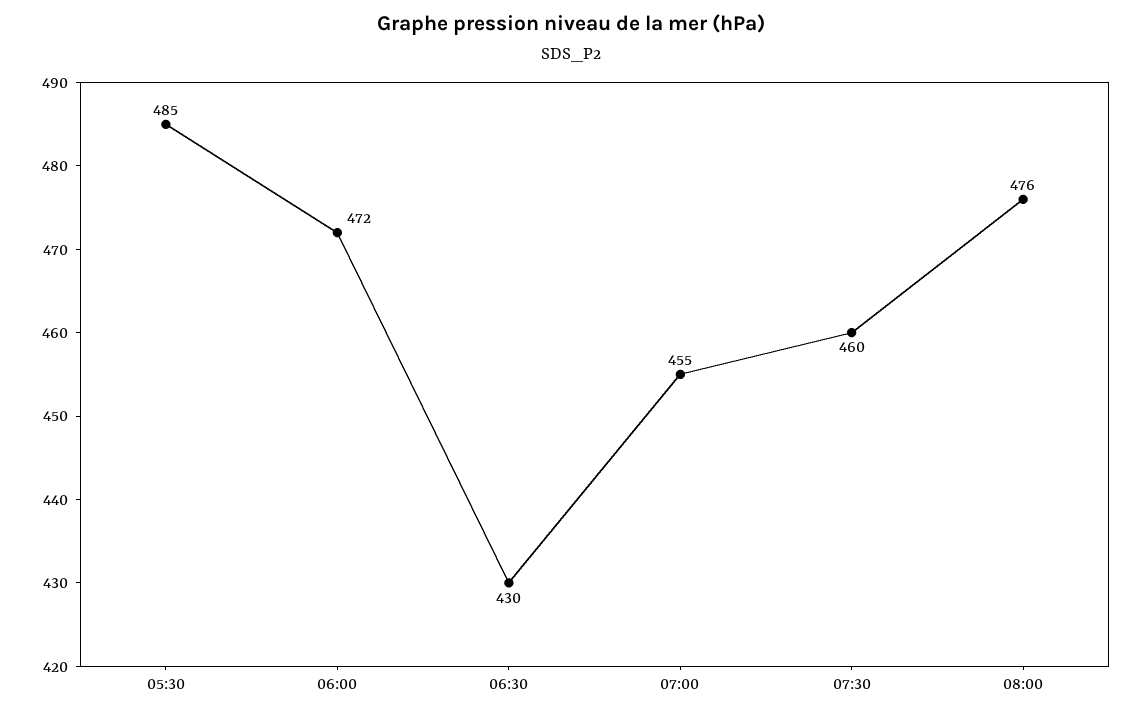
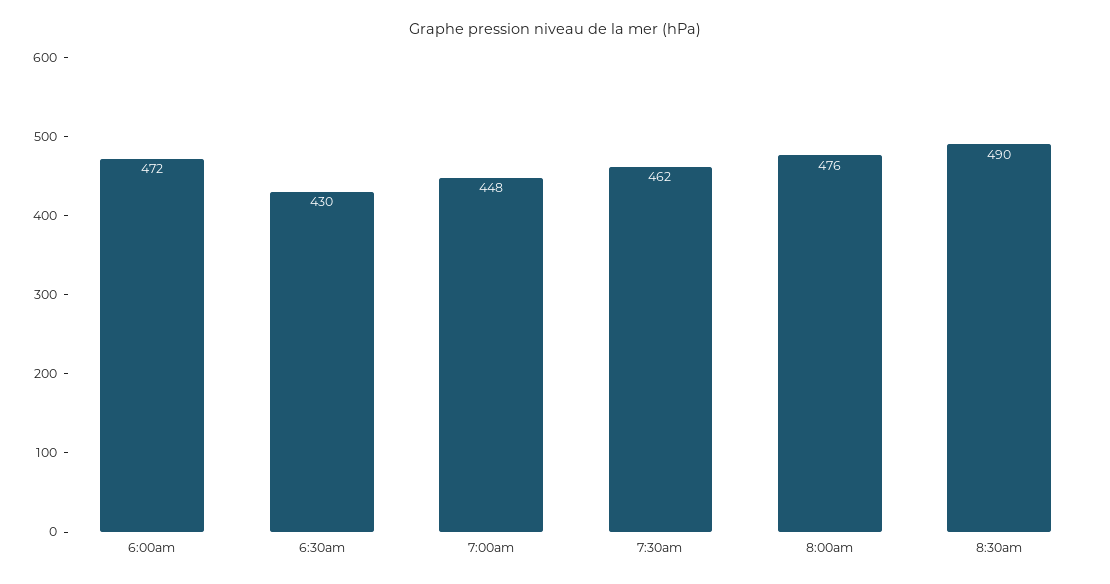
05:30: 485 -> none
07:00: 455 -> 448
07:30: 460 -> 462
8:30am: none -> 490

